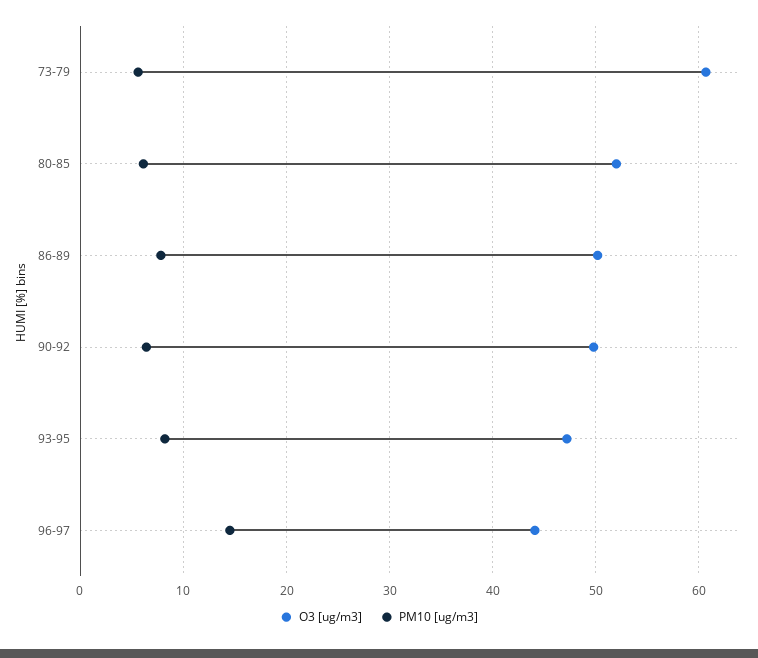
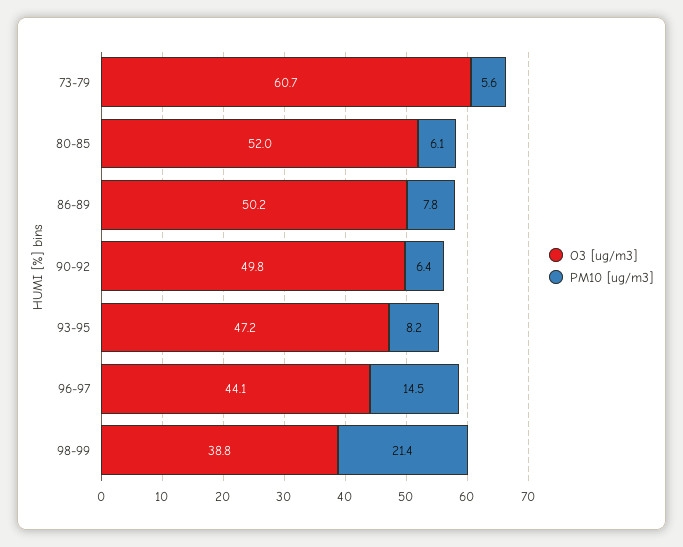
O3 [ug/m3], 98-99: none -> 38.8
PM10 [ug/m3], 98-99: none -> 21.4

